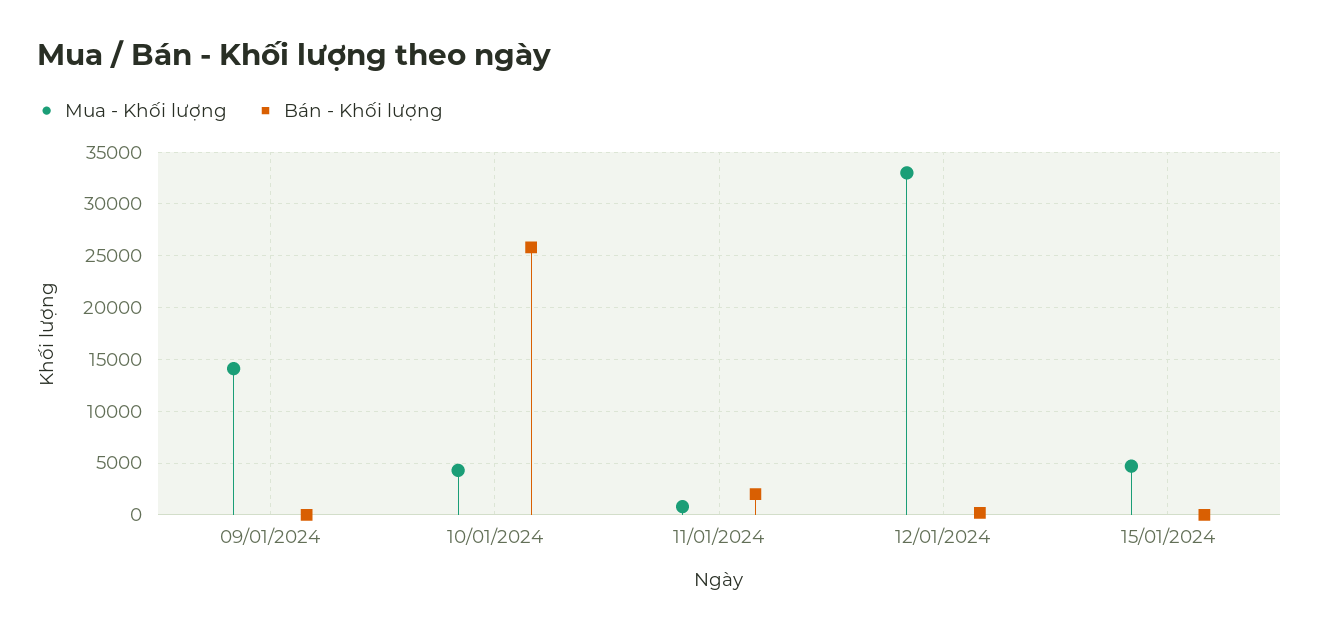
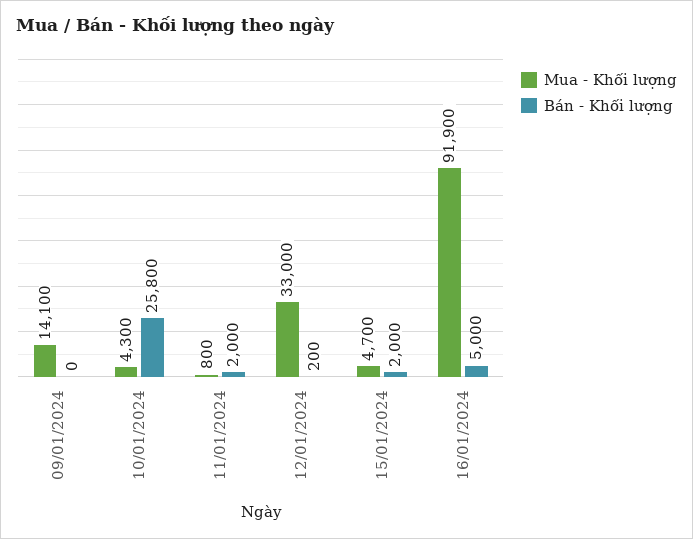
Bán - Khối lượng, 15/01/2024: 0 -> 2000
Mua - Khối lượng, 16/01/2024: none -> 91900
Bán - Khối lượng, 16/01/2024: none -> 5000

